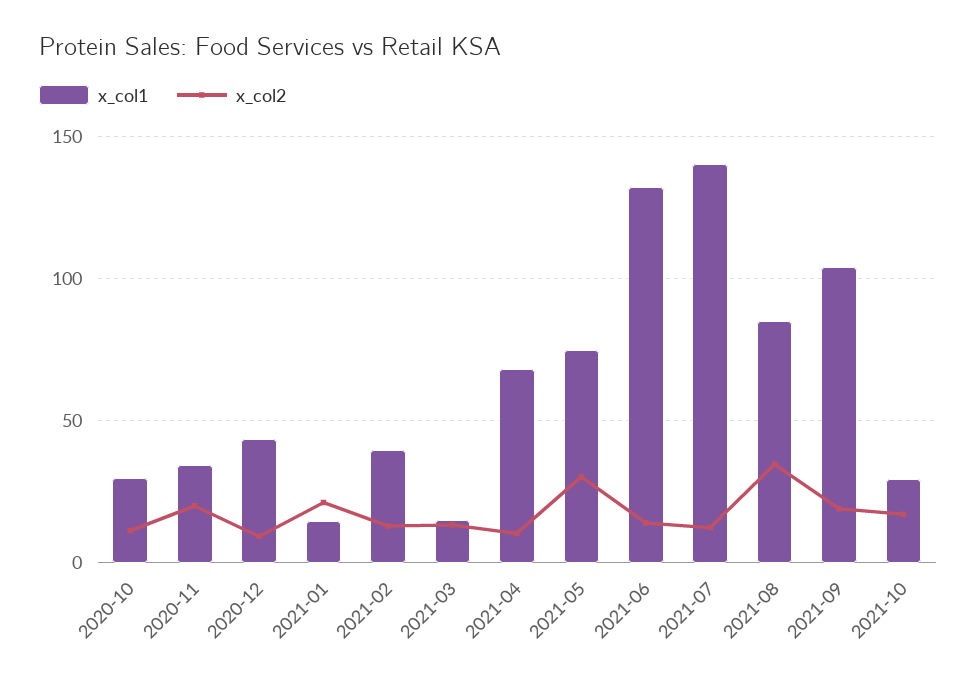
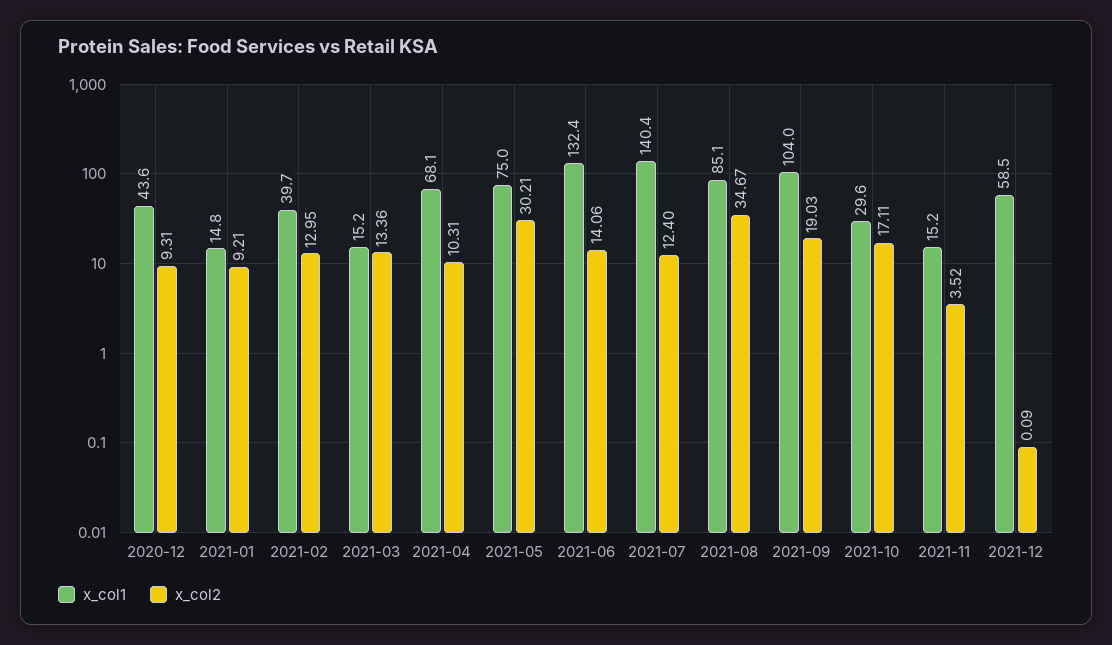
x_col1, 2020-10: 30 -> none
x_col2, 2020-10: 10 -> none
x_col1, 2020-11: 35 -> none
x_col2, 2020-11: 20 -> none
x_col2, 2021-01: 20 -> 9.21
x_col1, 2021-11: none -> 15.2
x_col2, 2021-11: none -> 3.52
x_col1, 2021-12: none -> 58.5
x_col2, 2021-12: none -> 0.09

